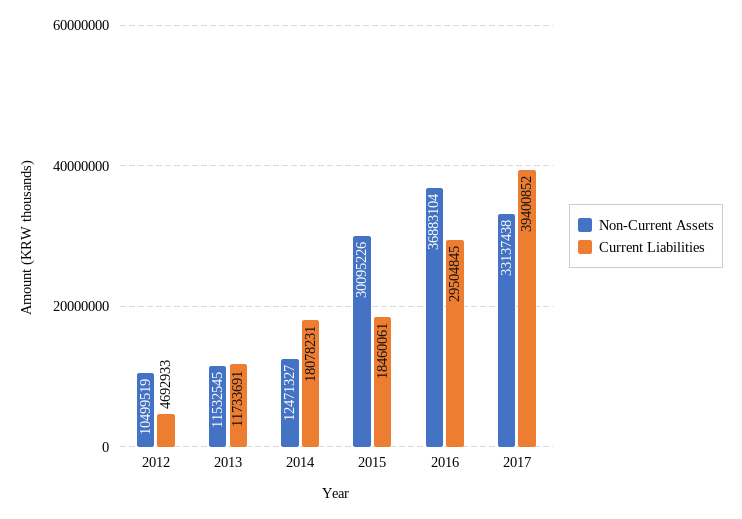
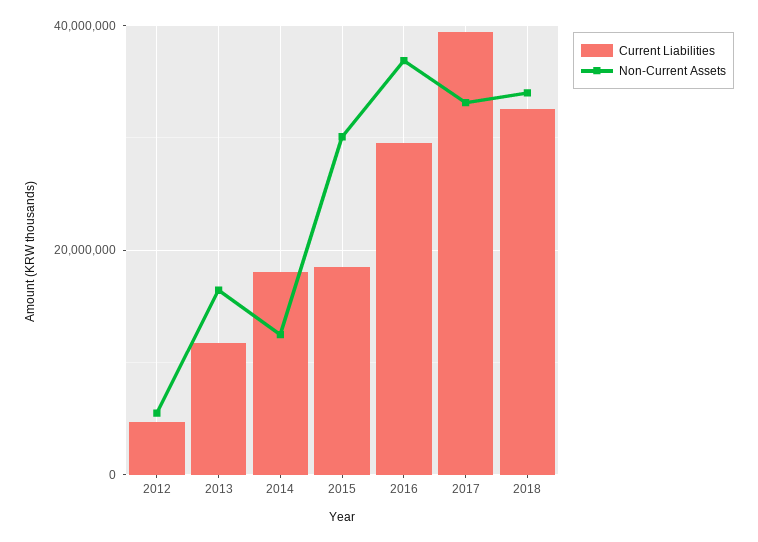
Non-Current Assets, 2012: 10499519 -> 6000000
Non-Current Assets, 2013: 11532545 -> 16000000
Current Liabilities, 2018: none -> 32000000
Non-Current Assets, 2018: none -> 34000000

